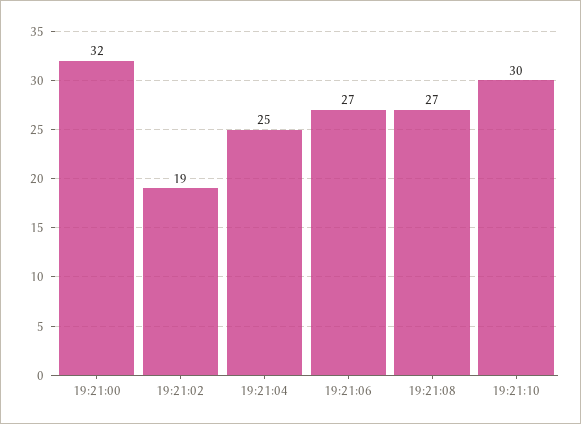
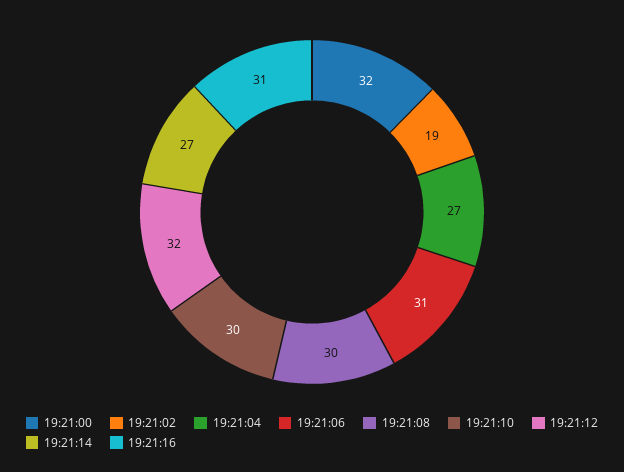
19:21:04: 25 -> 27
19:21:06: 27 -> 31
19:21:08: 27 -> 30
19:21:12: none -> 32
19:21:14: none -> 27
19:21:16: none -> 31

